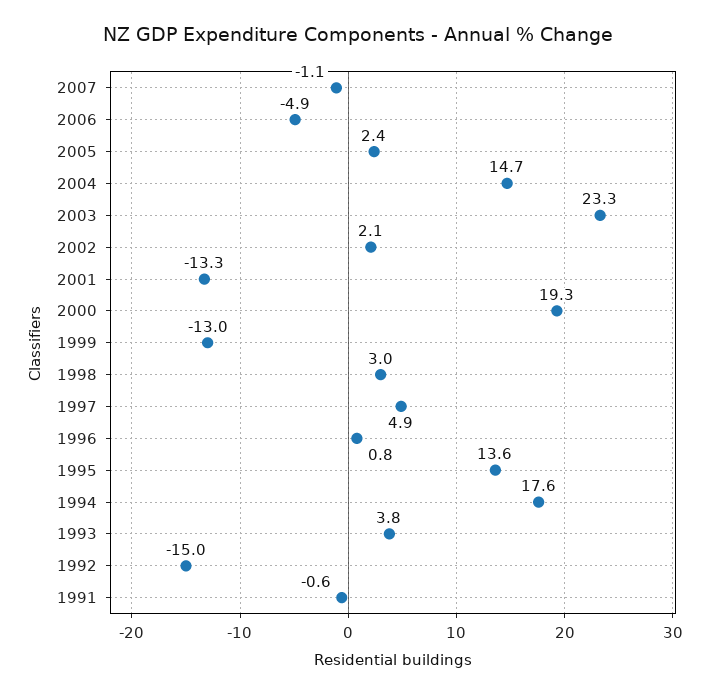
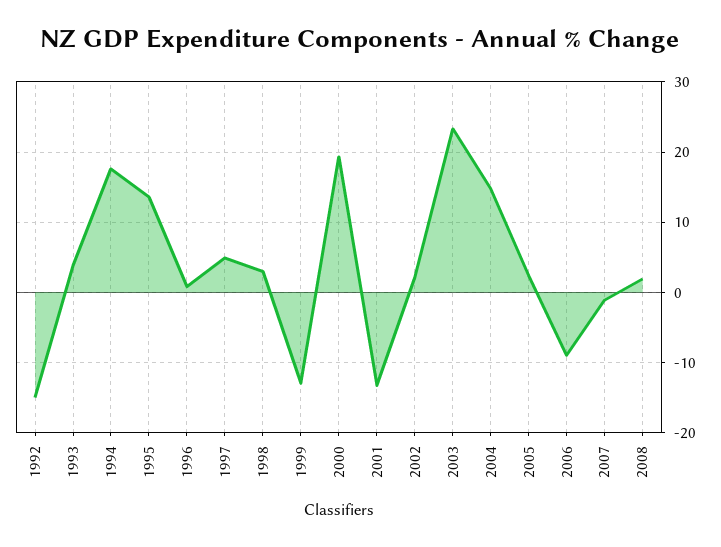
2006: -4.9 -> -9
1991: -0.6 -> none
2008: none -> 2

